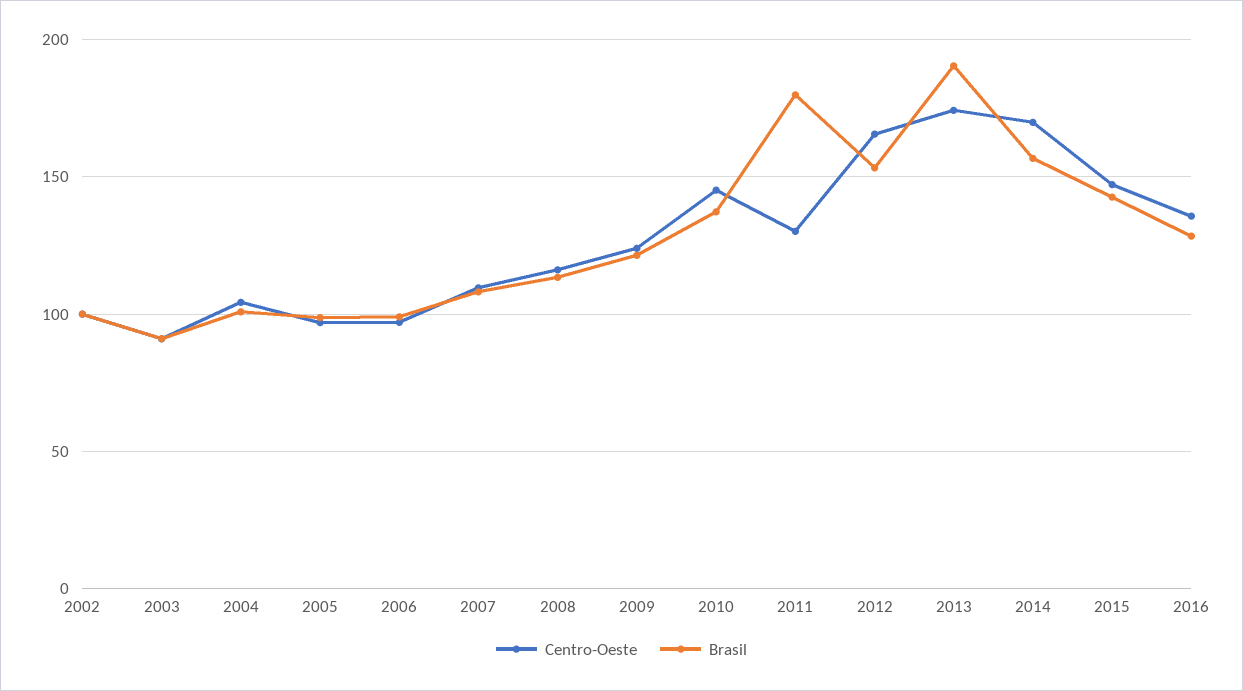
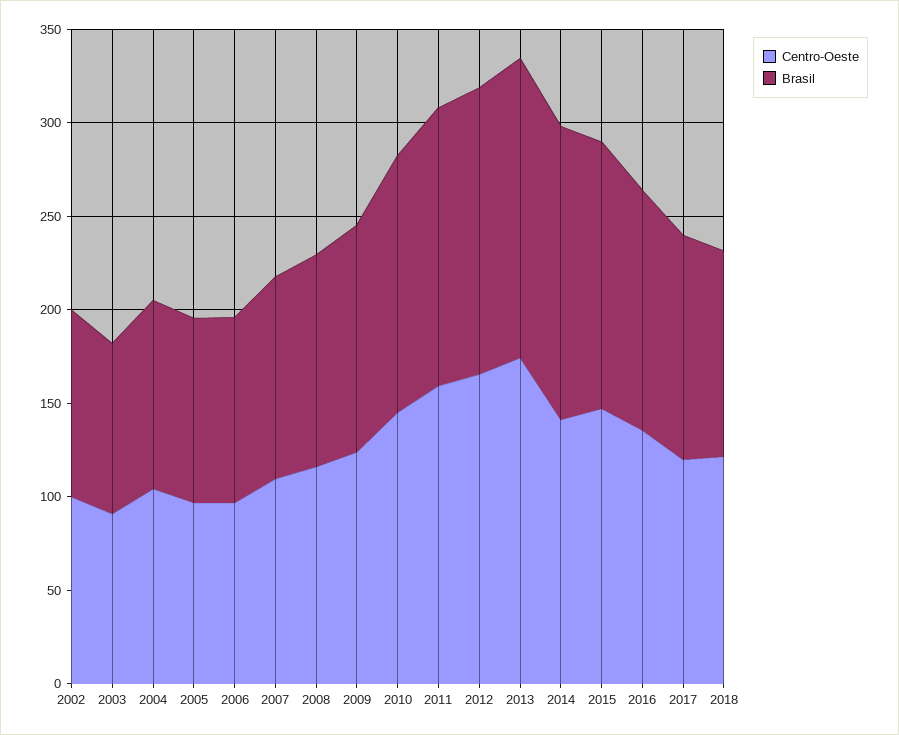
Centro-Oeste, 2011: 130 -> 160
Brasil, 2011: 180 -> 150
Brasil, 2013: 190 -> 160
Centro-Oeste, 2014: 170 -> 140
Centro-Oeste, 2017: none -> 120
Brasil, 2017: none -> 120
Centro-Oeste, 2018: none -> 120
Brasil, 2018: none -> 110

